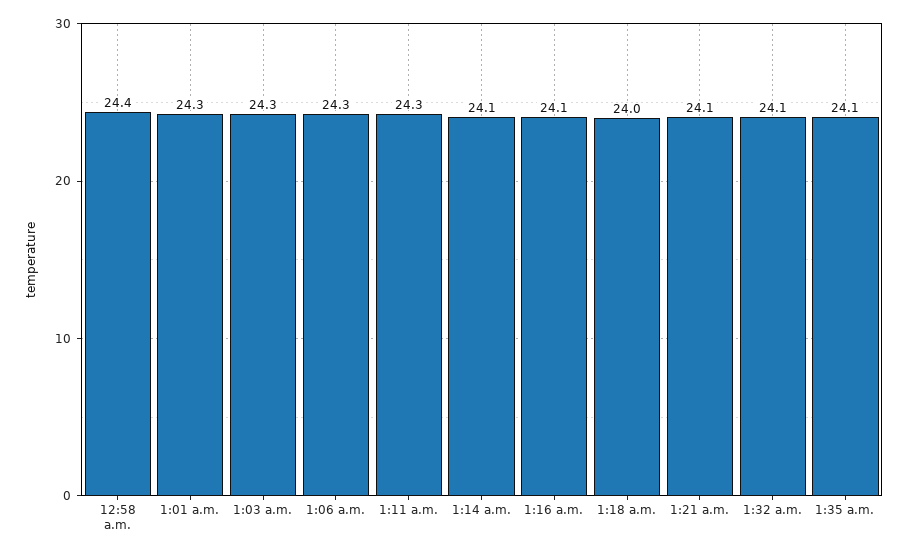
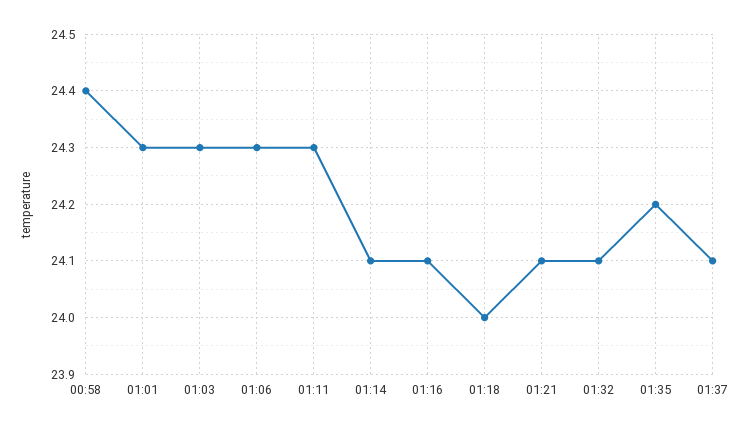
1:35 a.m.: 24.1 -> 24.2
01:37: none -> 24.1

